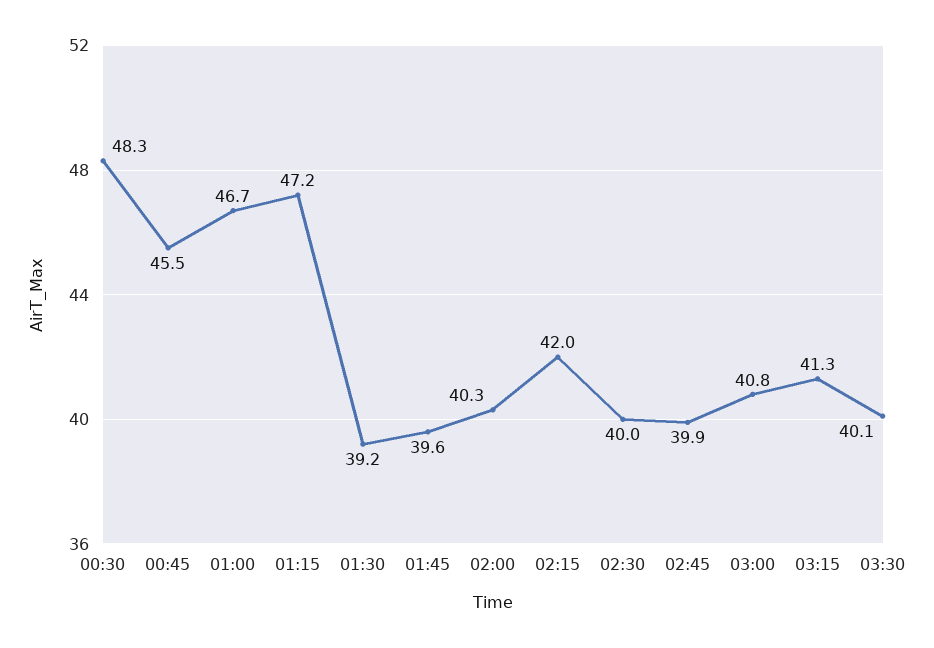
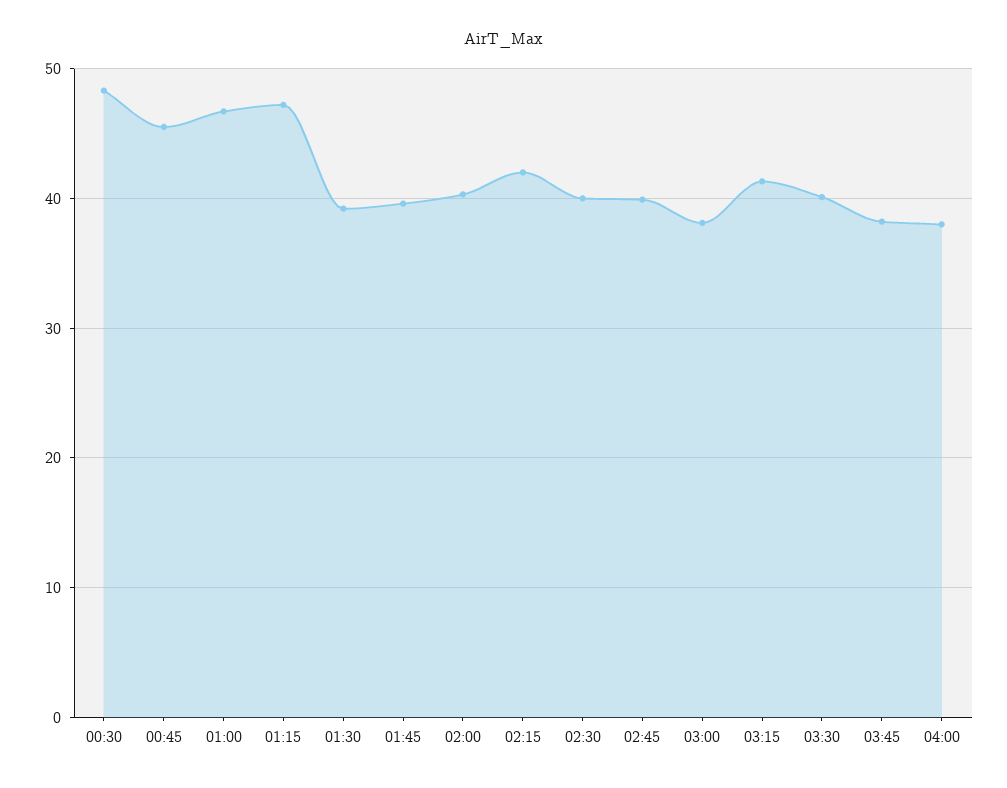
03:00: 40.8 -> 38
03:45: none -> 38
04:00: none -> 38

